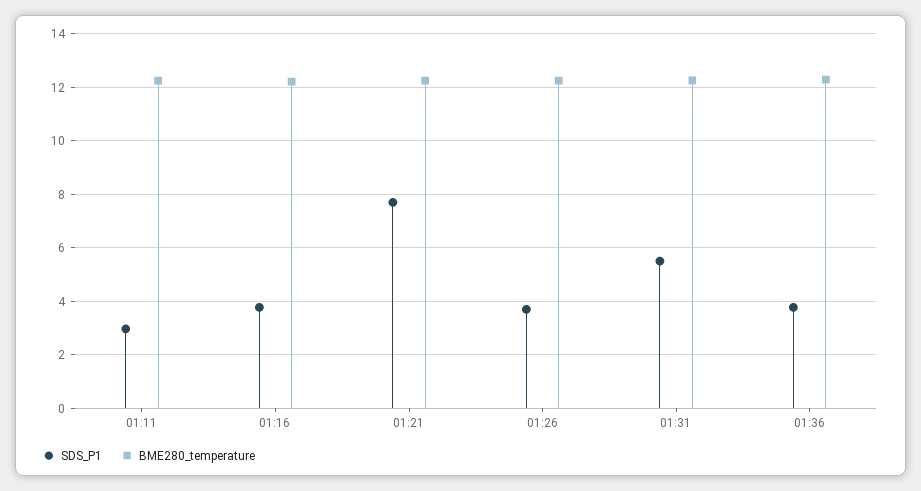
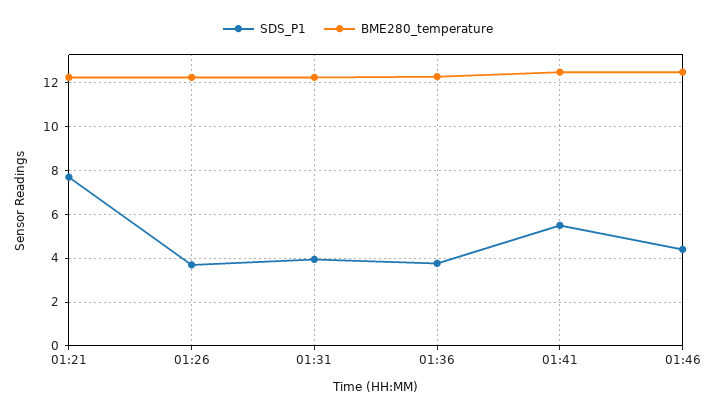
SDS_P1, 01:11: 3 -> none
BME280_temperature, 01:11: 12.25 -> none
SDS_P1, 01:16: 3.75 -> none
BME280_temperature, 01:16: 12.25 -> none
SDS_P1, 01:31: 5.5 -> 4
SDS_P1, 01:41: none -> 5.5
BME280_temperature, 01:41: none -> 12.5
SDS_P1, 01:46: none -> 4.5
BME280_temperature, 01:46: none -> 12.5

